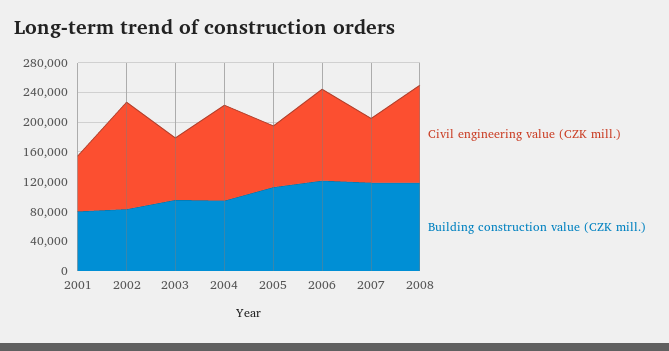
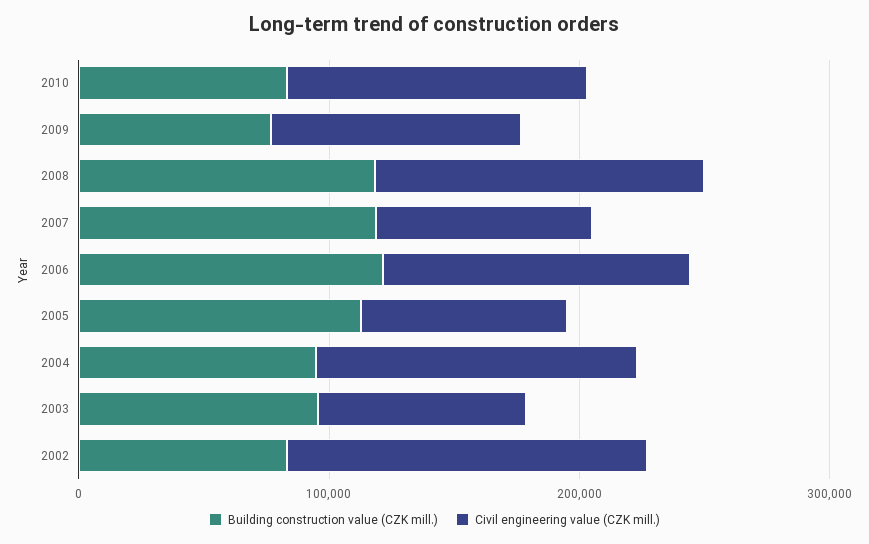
Civil engineering value (CZK mill.), 2001: 80000 -> none
Building construction value (CZK mill.), 2001: 80000 -> none
Building construction value (CZK mill.), 2010: none -> 80000
Civil engineering value (CZK mill.), 2010: none -> 120000
Building construction value (CZK mill.), 2009: none -> 80000
Civil engineering value (CZK mill.), 2009: none -> 100000

